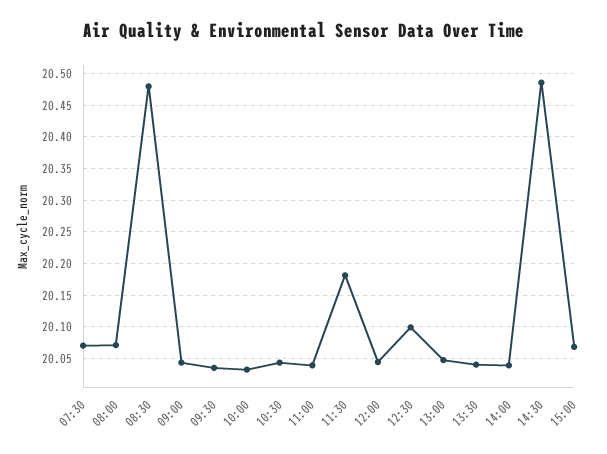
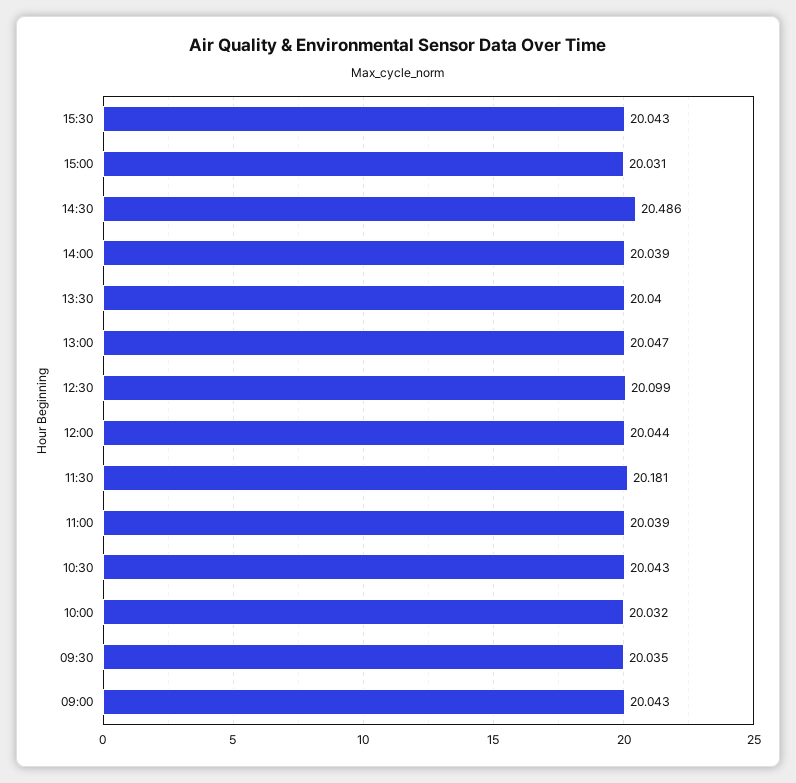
07:30: 20.07 -> none
08:00: 20.07 -> none
08:30: 20.48 -> none
15:00: 20.07 -> 20.031
15:30: none -> 20.043

